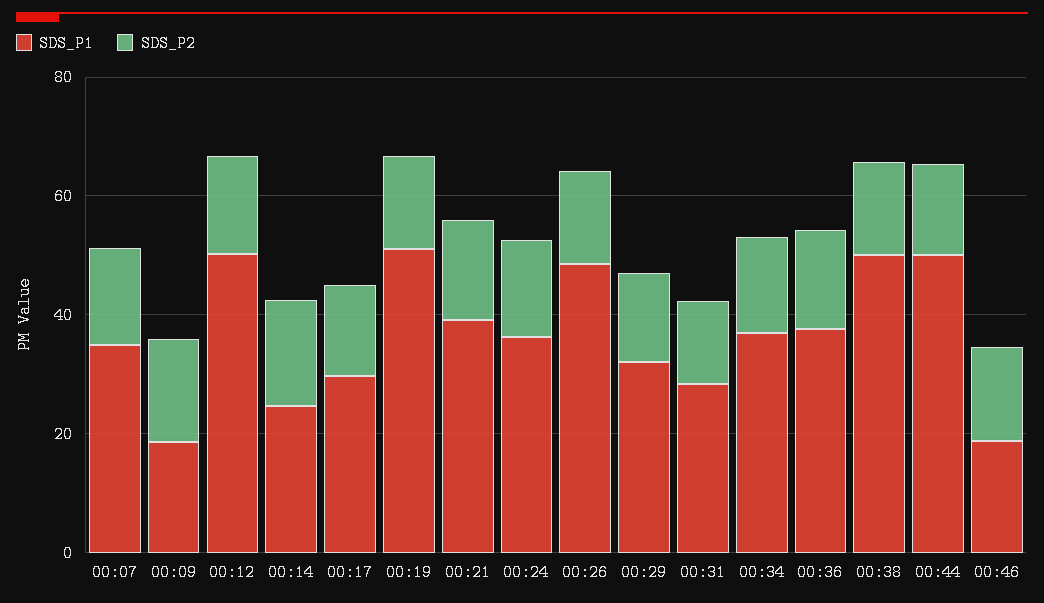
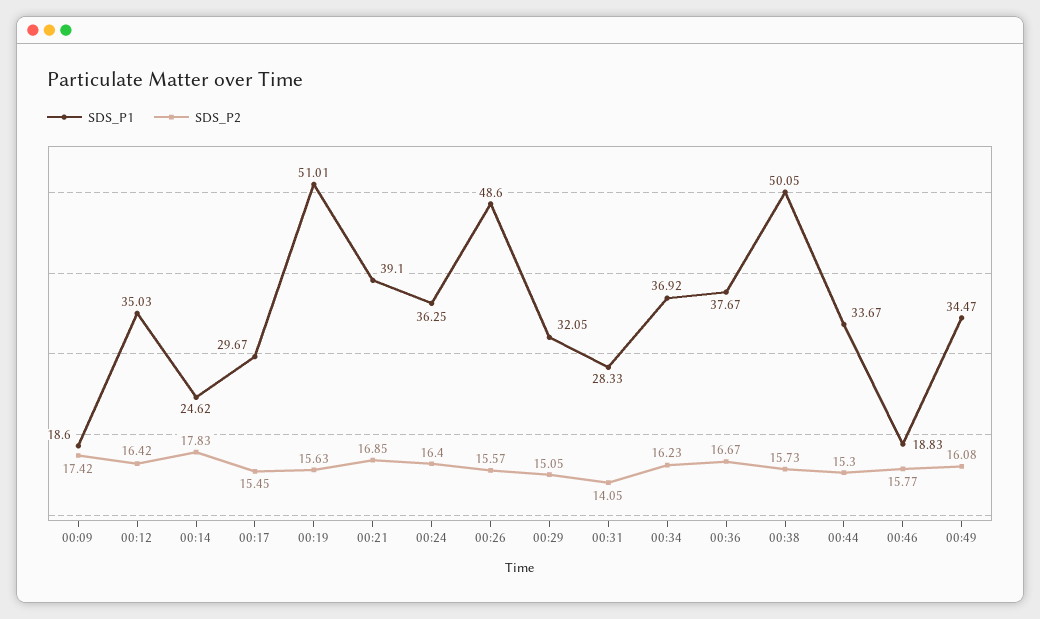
SDS_P1, 00:07: 35 -> none
SDS_P2, 00:07: 15 -> none
SDS_P1, 00:12: 50 -> 35.03
SDS_P1, 00:44: 50 -> 33.67
SDS_P1, 00:49: none -> 34.47
SDS_P2, 00:49: none -> 16.08

